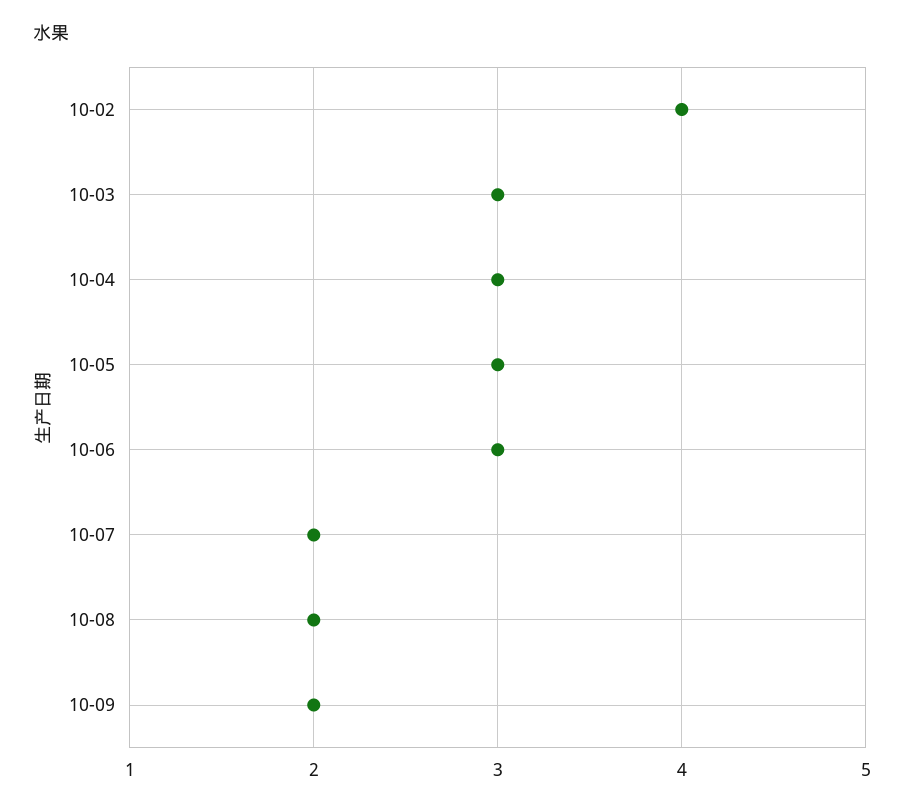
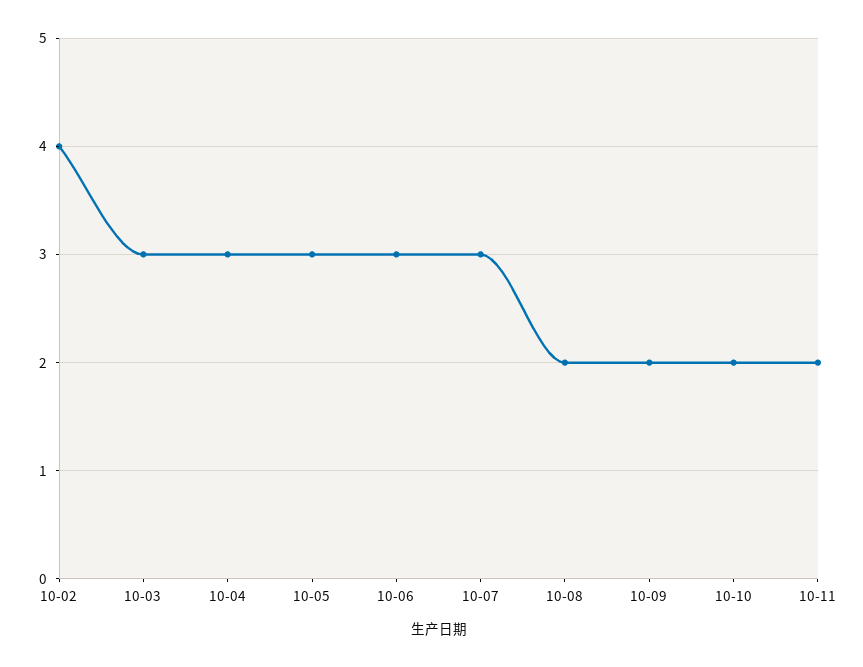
10-07: 2 -> 3
10-10: none -> 2
10-11: none -> 2

